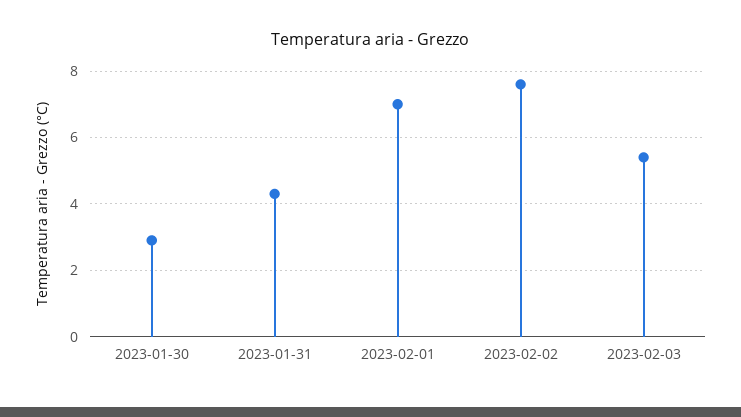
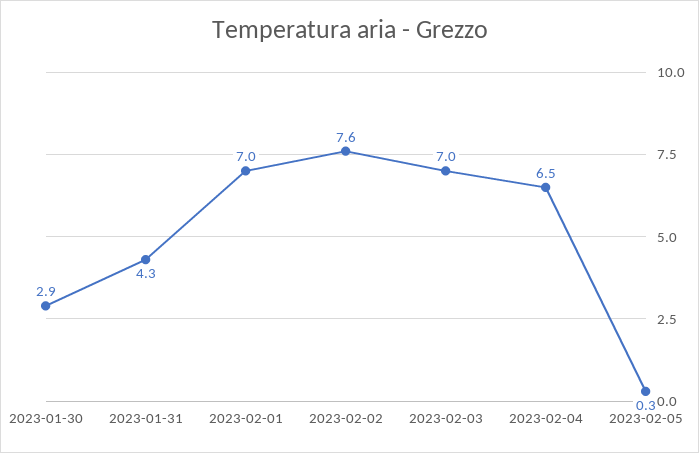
2023-02-03: 5.5 -> 7
2023-02-04: none -> 6.5
2023-02-05: none -> 0.3

